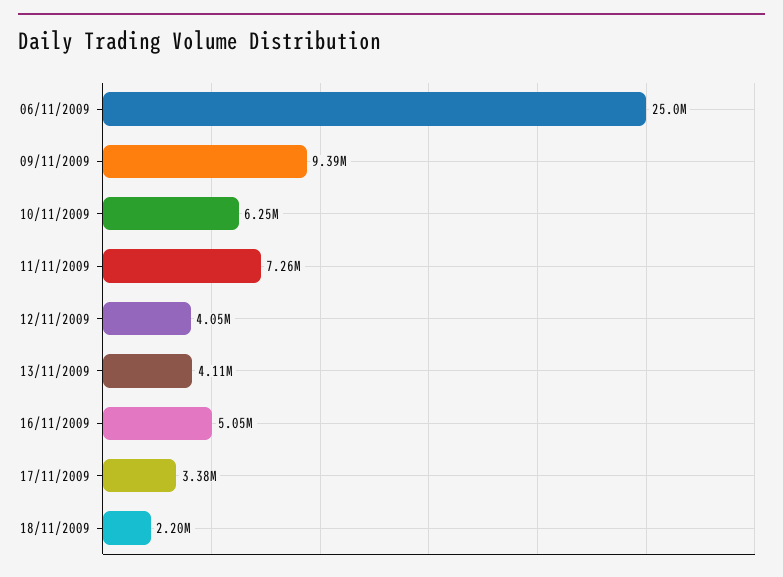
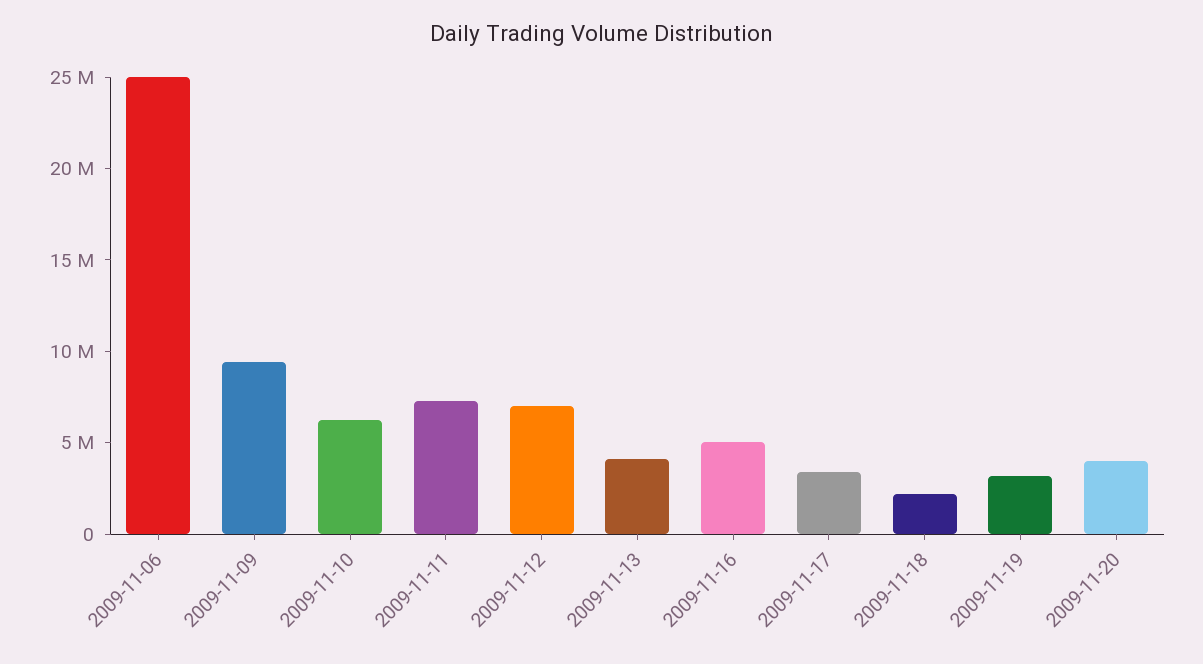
12/11/2009: 4050000 -> 7000000
2009-11-19: none -> 3000000
2009-11-20: none -> 4000000

